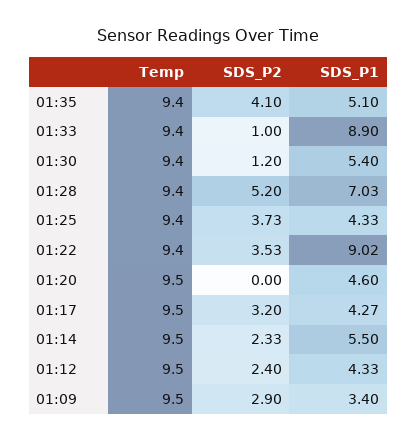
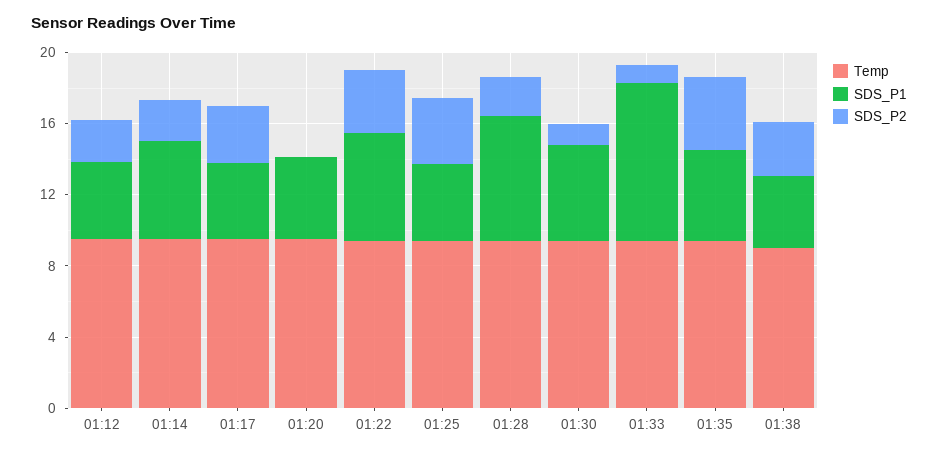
SDS_P2, 01:28: 5.2 -> 2
SDS_P1, 01:22: 9.02 -> 6
Temp, 01:09: 9.5 -> none
SDS_P2, 01:09: 2.9 -> none
SDS_P1, 01:09: 3.4 -> none
Temp, 01:38: none -> 9
SDS_P1, 01:38: none -> 4
SDS_P2, 01:38: none -> 3

